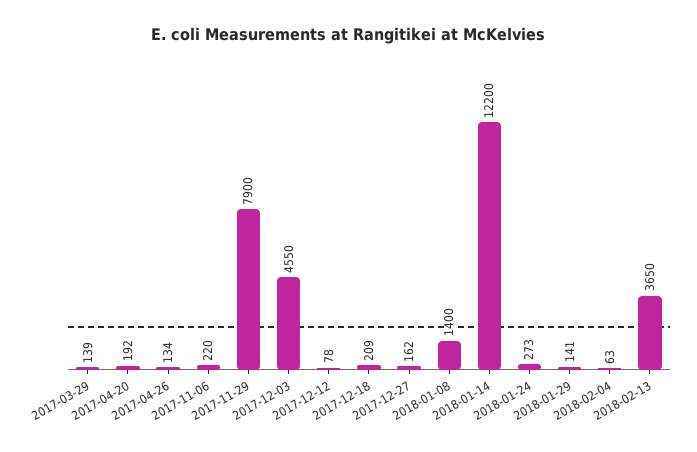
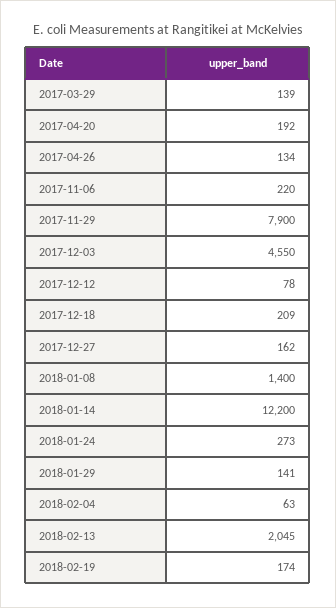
2018-02-13: 3650 -> 2045
2018-02-19: none -> 174

